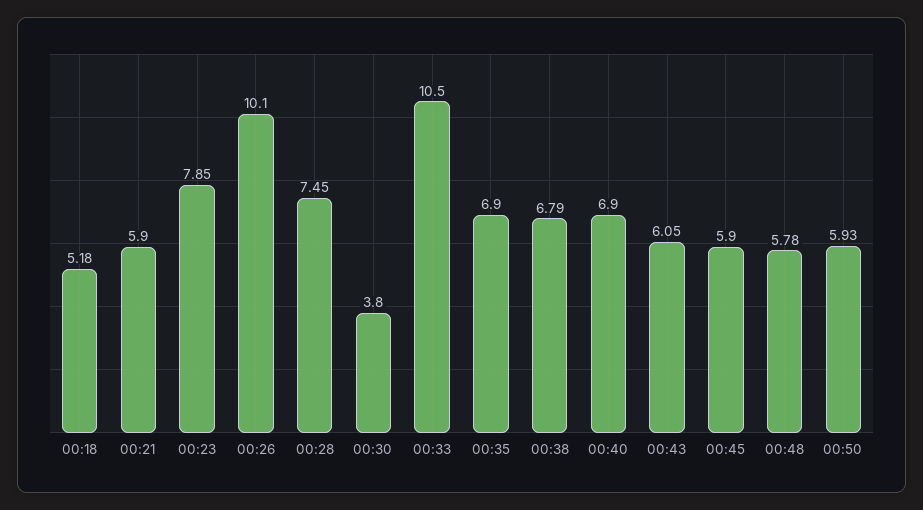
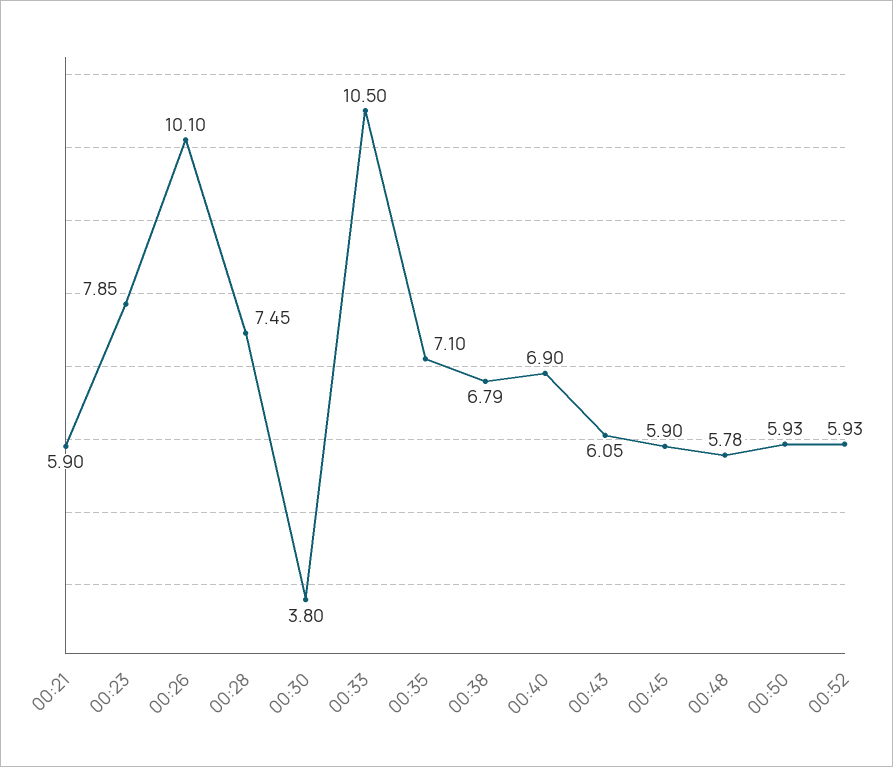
00:18: 5.18 -> none
00:35: 6.9 -> 7.1
00:52: none -> 5.93

